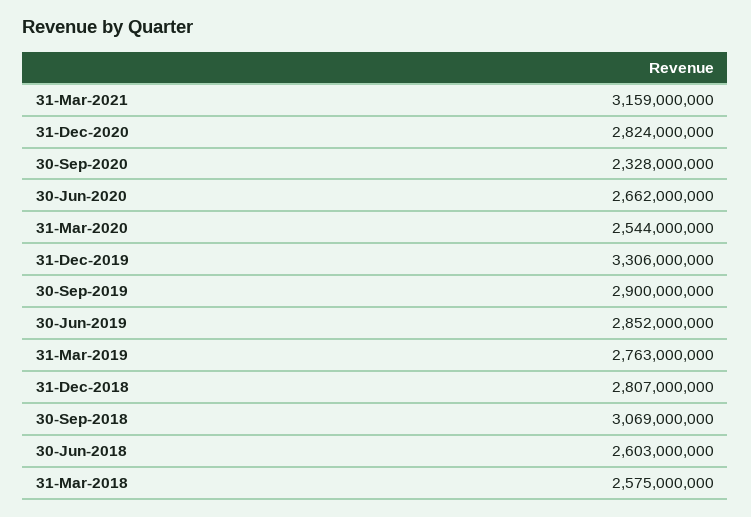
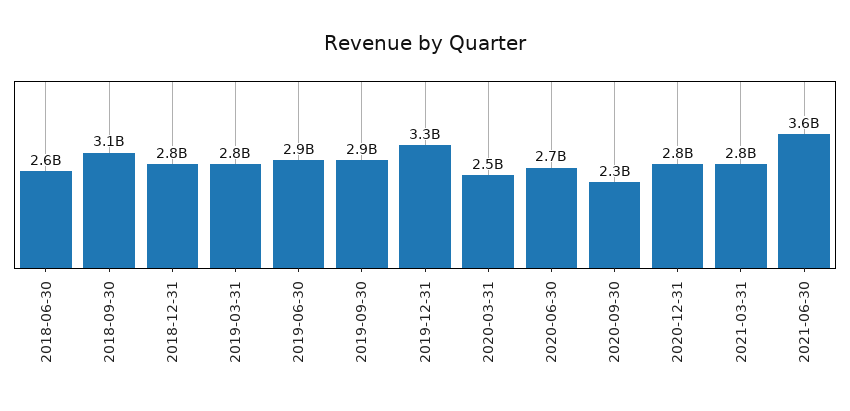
31-Mar-2021: 3159000000 -> 2800000000
31-Mar-2018: 2575000000 -> none
2021-06-30: none -> 3600000000

